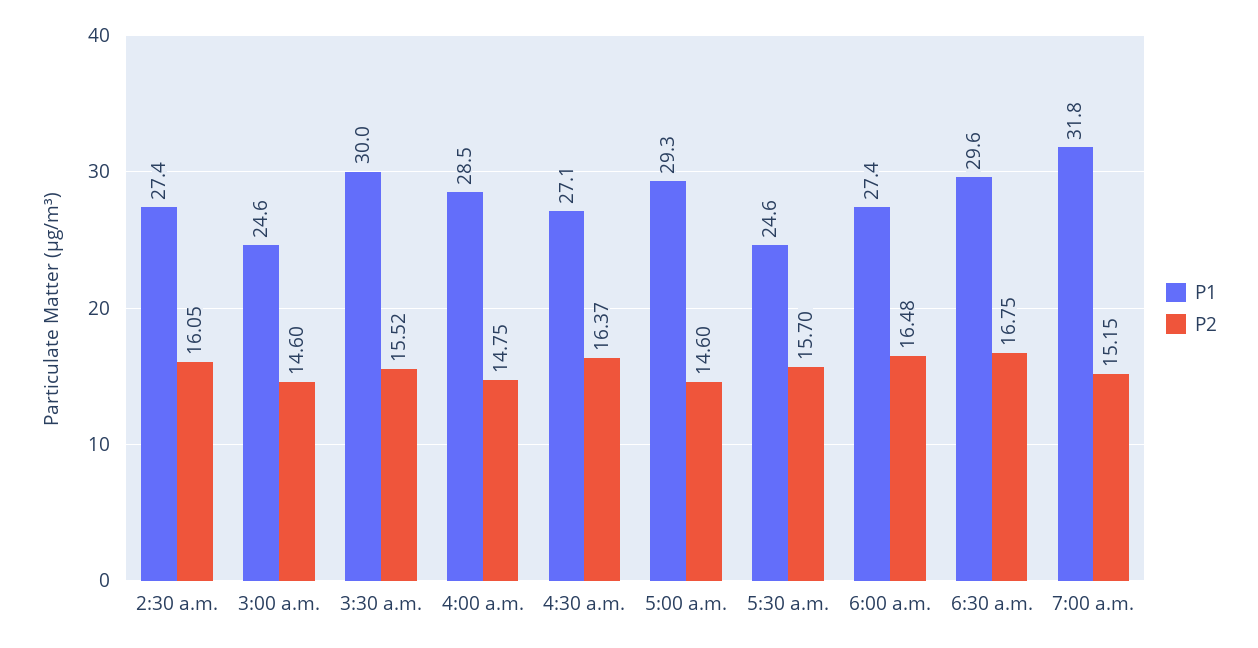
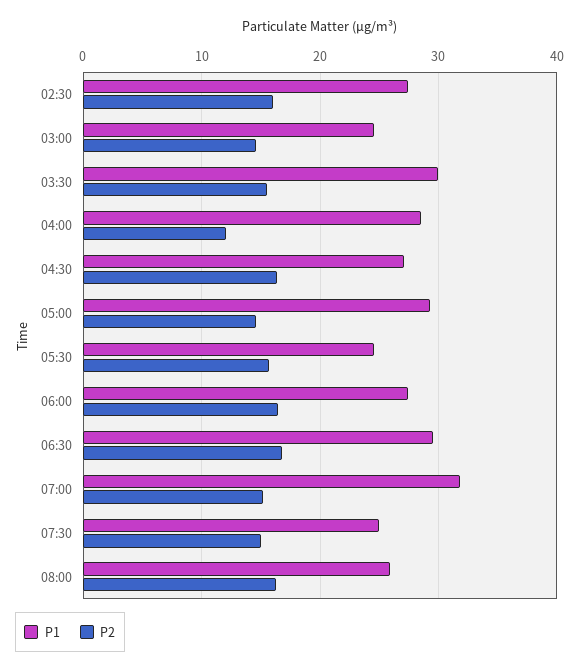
P2, 4:00 a.m.: 14.75 -> 12
P1, 07:30: none -> 25
P2, 07:30: none -> 15
P1, 08:00: none -> 26
P2, 08:00: none -> 16

